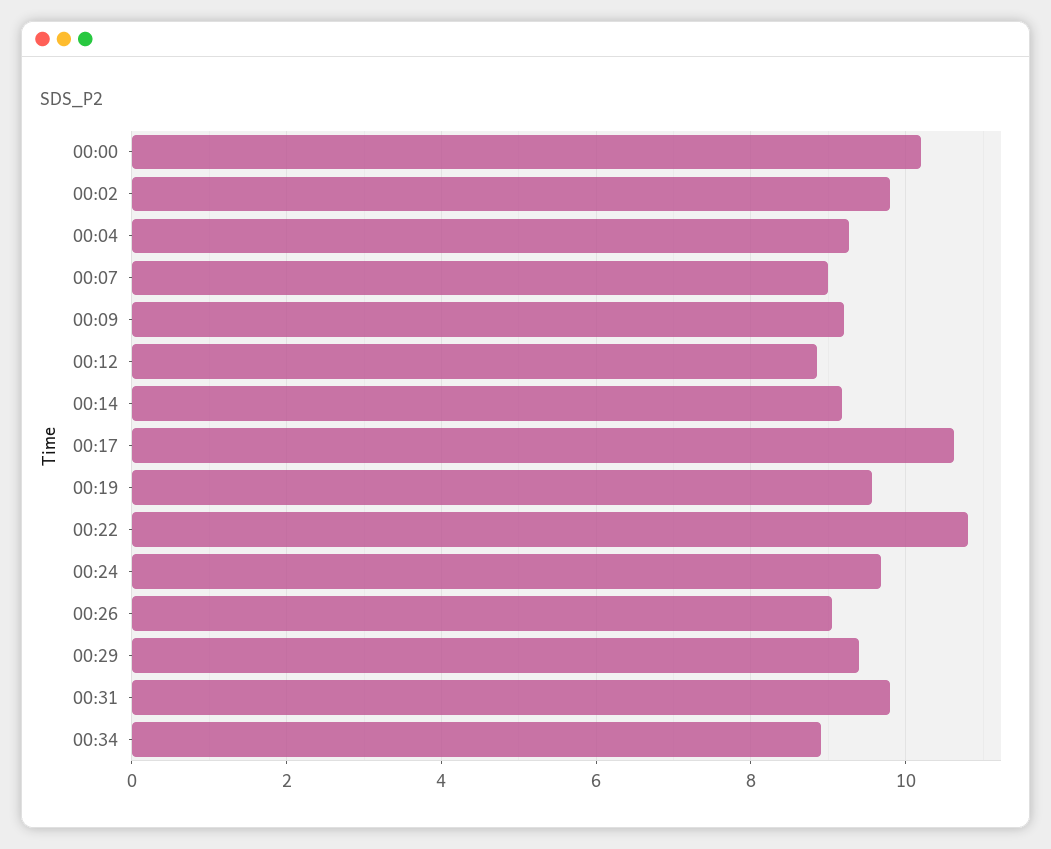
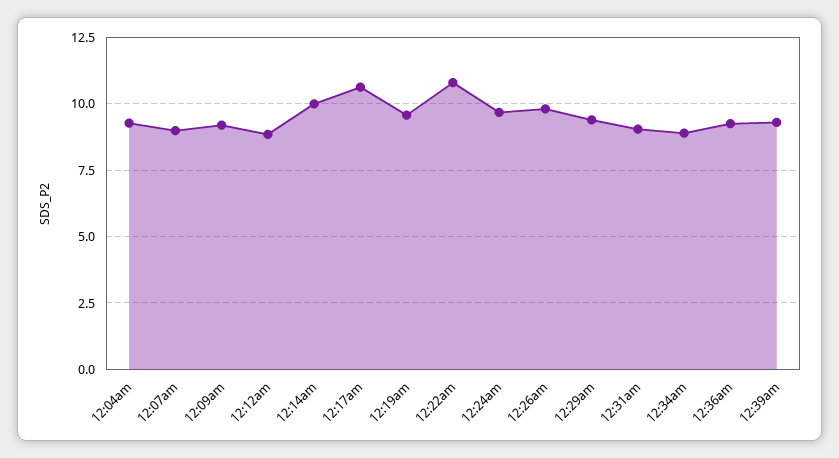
00:00: 10.2 -> none
00:02: 9.8 -> none
00:14: 9.2 -> 10
00:26: 9 -> 9.75
00:31: 9.8 -> 9
12:36am: none -> 9.25
12:39am: none -> 9.25

